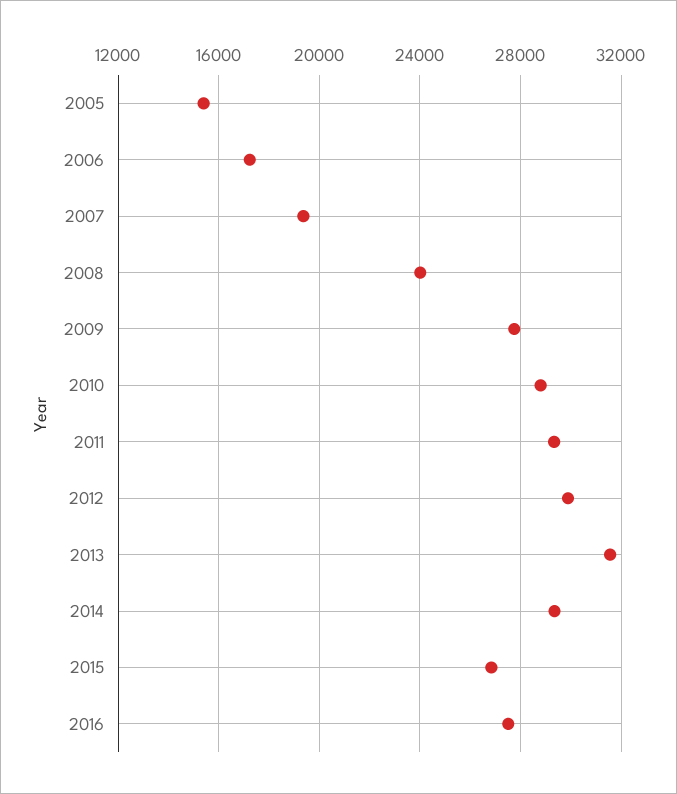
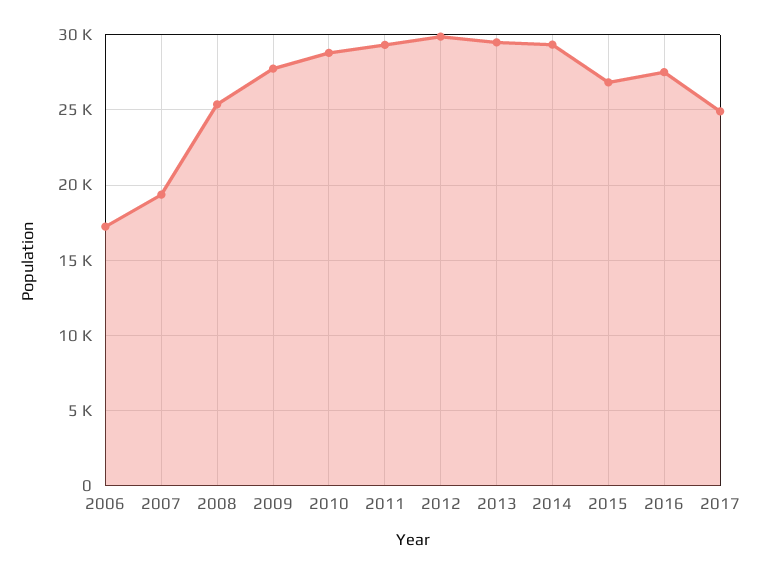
2005: 15500 -> none
2008: 24000 -> 25500
2013: 31500 -> 29500
2017: none -> 25000

